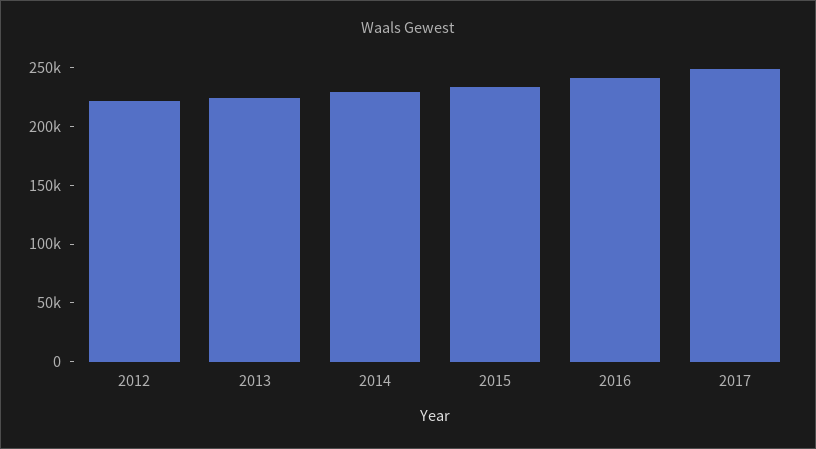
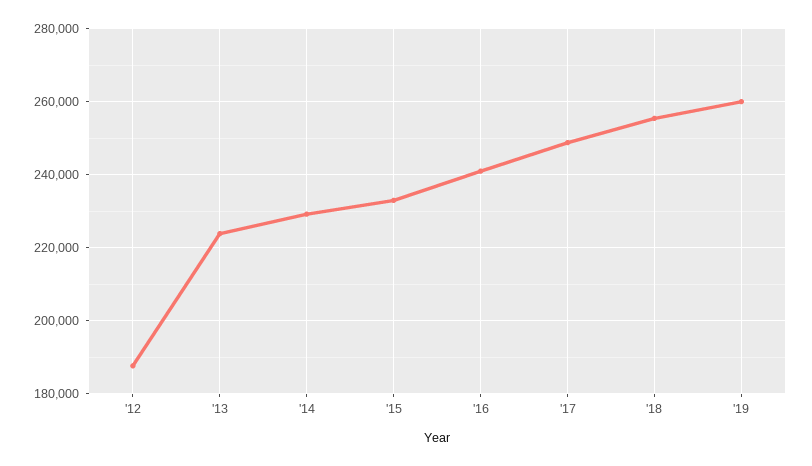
2012: 220000 -> 188000
'18: none -> 256000
'19: none -> 260000

